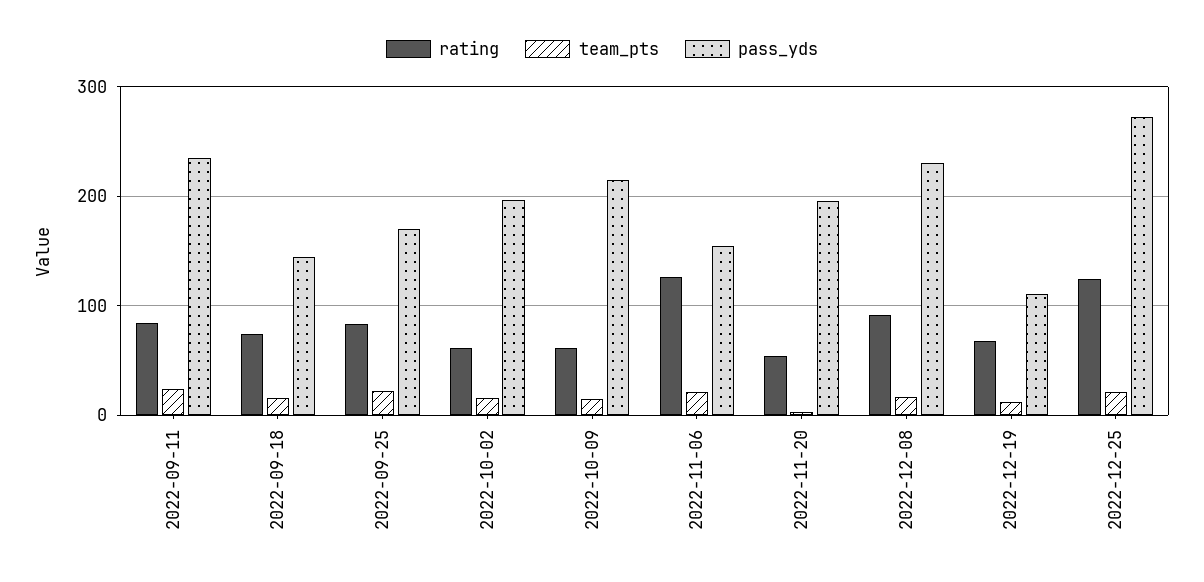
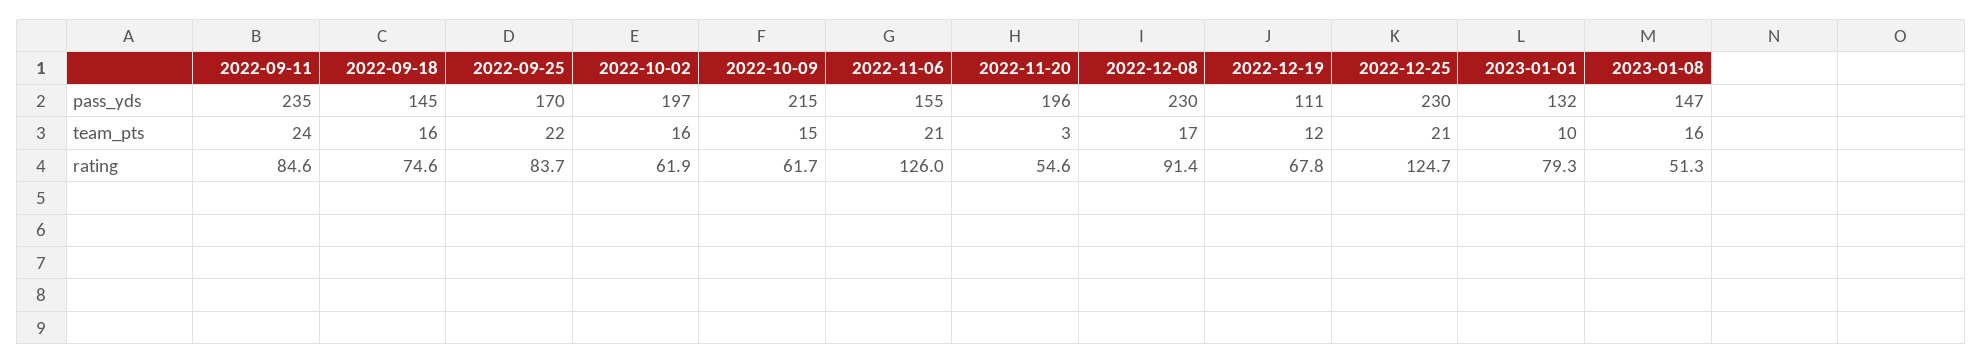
pass_yds, 2022-12-25: 270 -> 230
pass_yds, 2023-01-01: none -> 132
pass_yds, 2023-01-08: none -> 147
team_pts, 2023-01-01: none -> 10
team_pts, 2023-01-08: none -> 16
rating, 2023-01-01: none -> 79.3
rating, 2023-01-08: none -> 51.3

